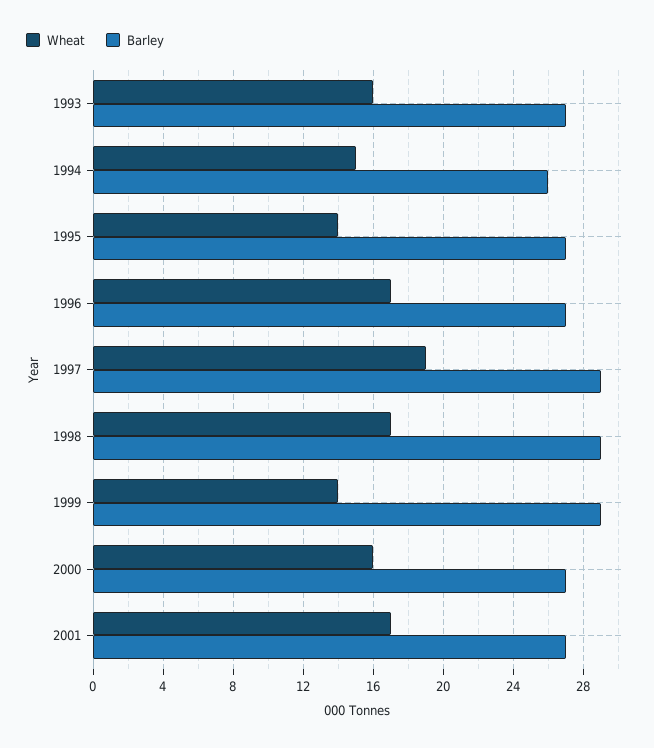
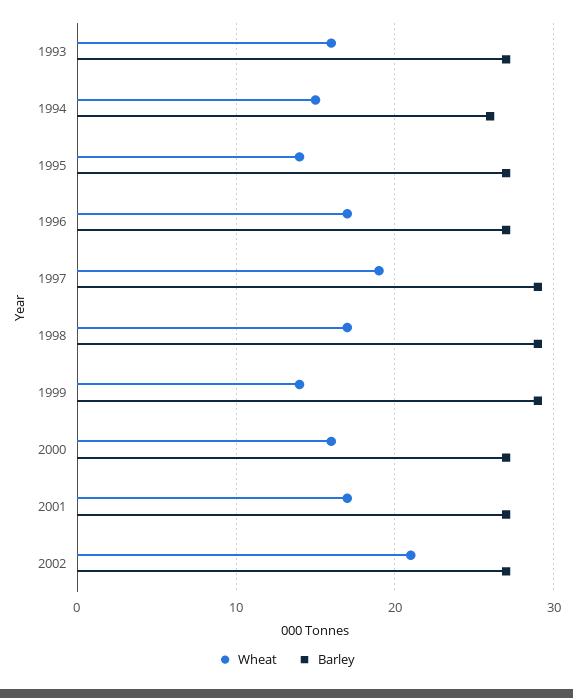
Wheat, 2002: none -> 21
Barley, 2002: none -> 27

